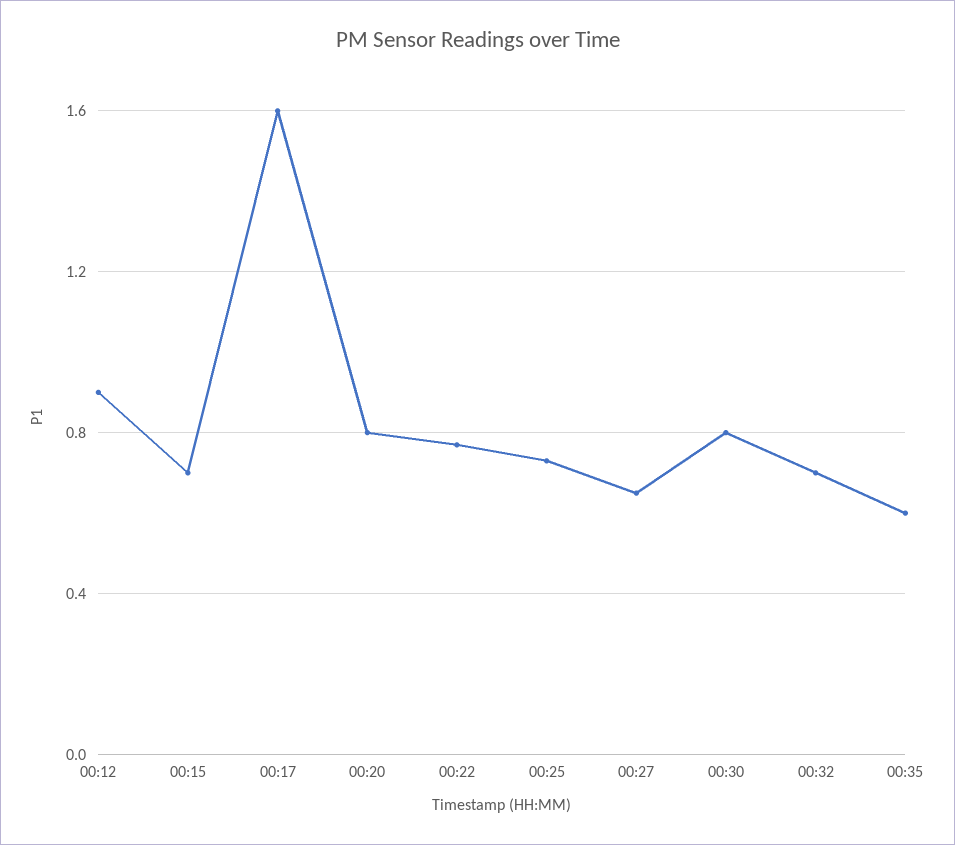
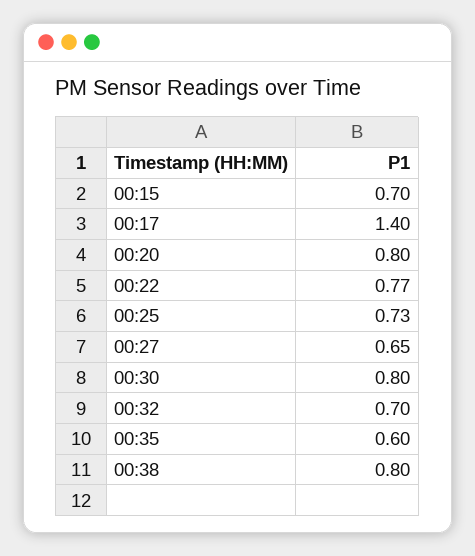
00:12: 0.9 -> none
00:17: 1.6 -> 1.4
00:38: none -> 0.8

